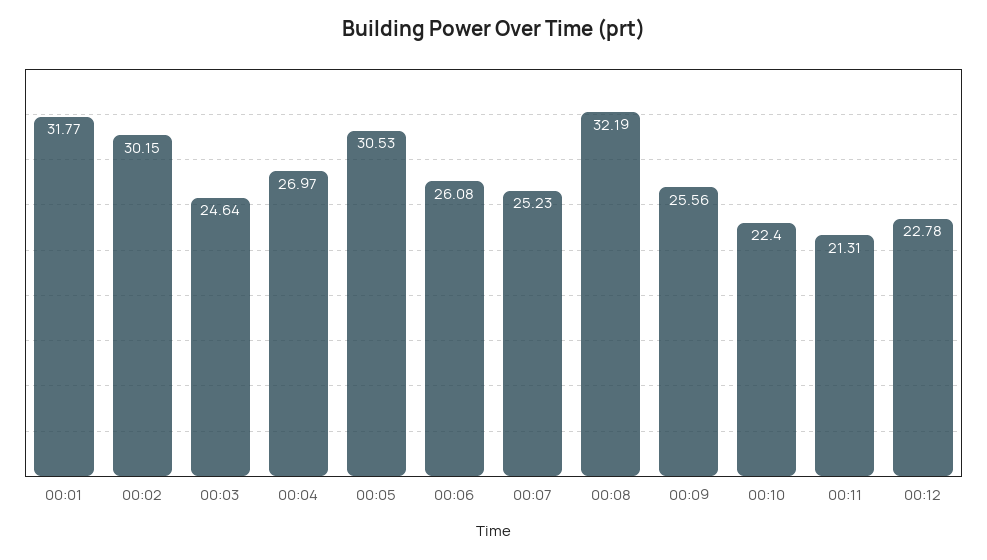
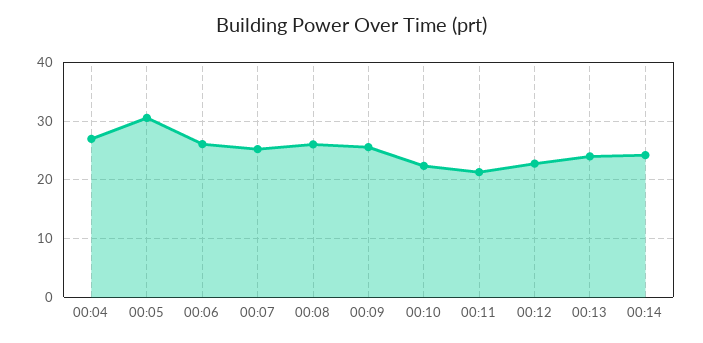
00:01: 31.77 -> none
00:02: 30.15 -> none
00:03: 24.64 -> none
00:08: 32.19 -> 26
00:13: none -> 24
00:14: none -> 24

